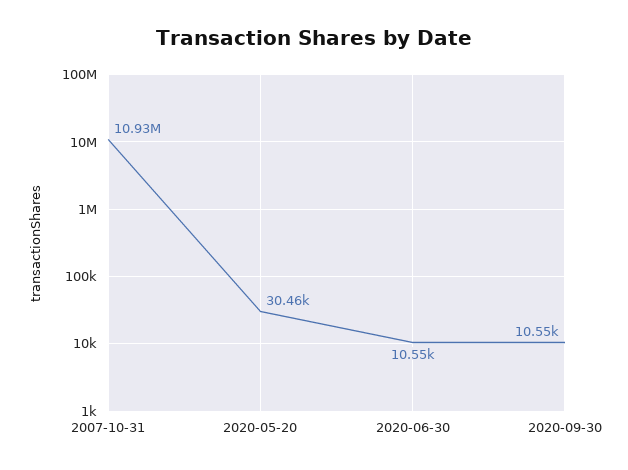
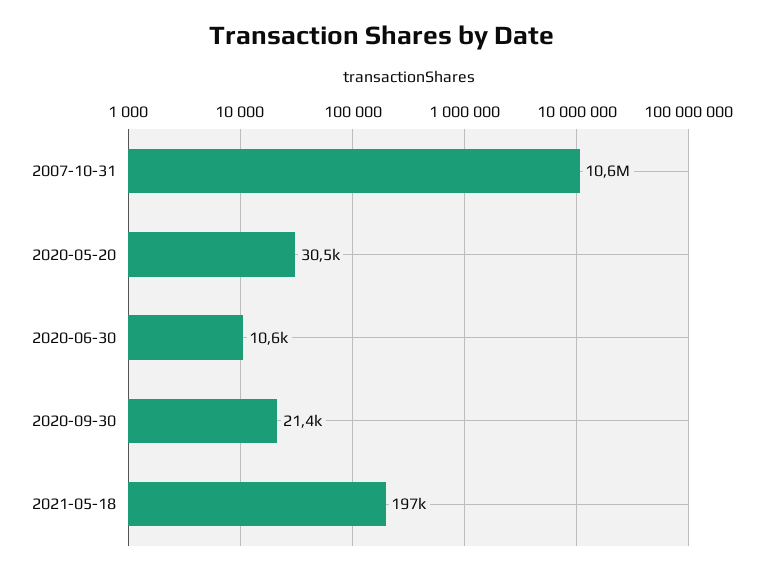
2007-10-31: 10930000 -> 10600000
2020-09-30: 10550 -> 21400
2021-05-18: none -> 197000

